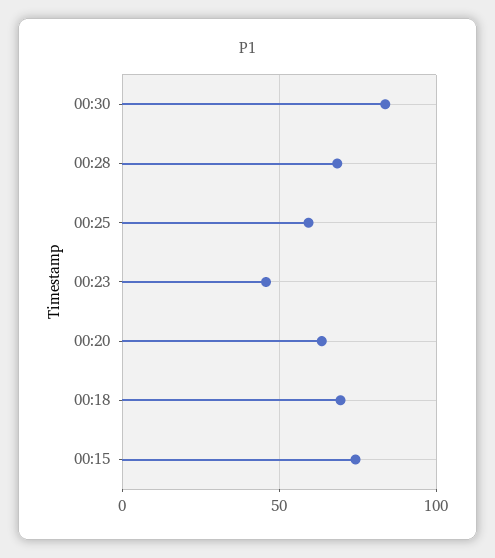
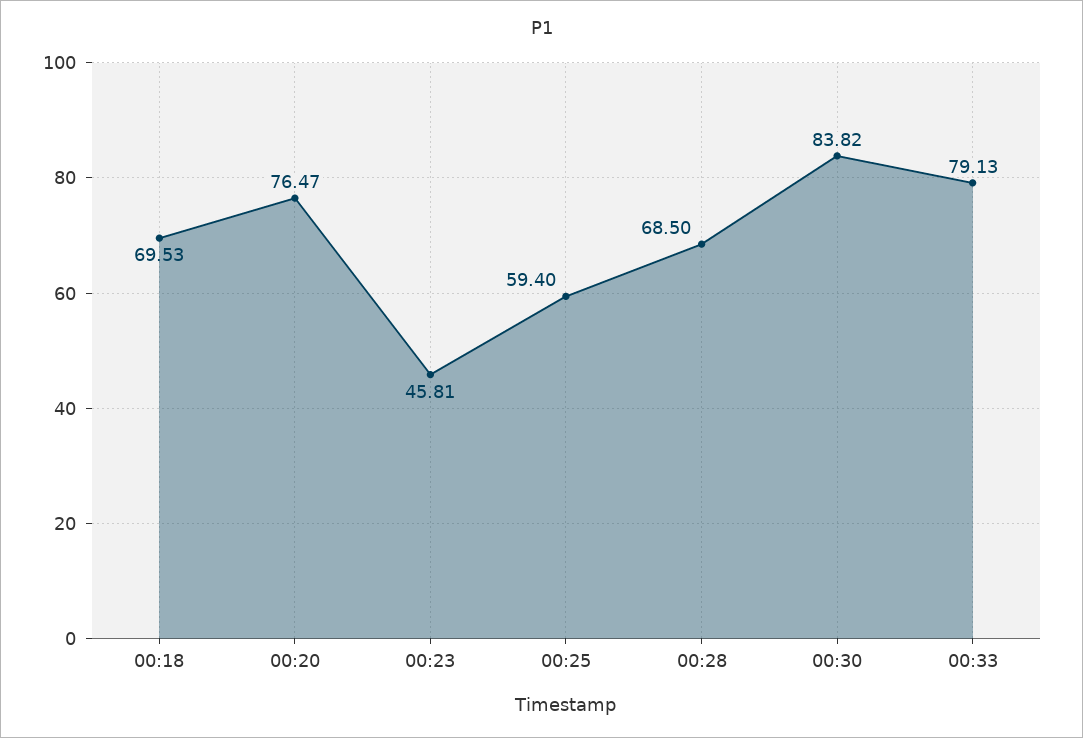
00:20: 65 -> 76.47
00:15: 75 -> none
00:33: none -> 79.13

